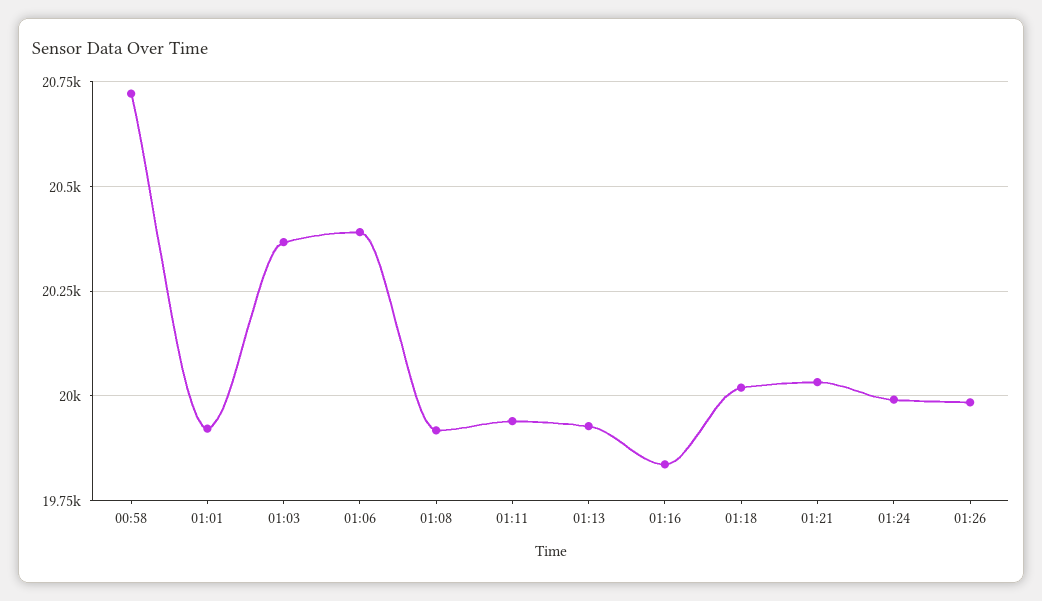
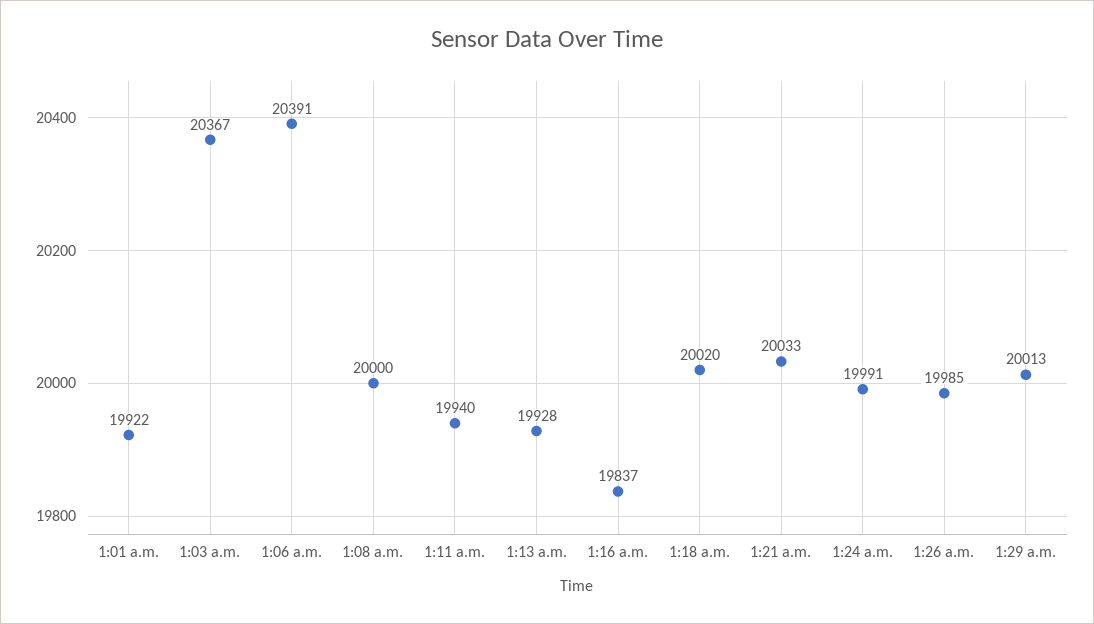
00:58: 20725 -> none
01:08: 19925 -> 20000
1:29 a.m.: none -> 20013

